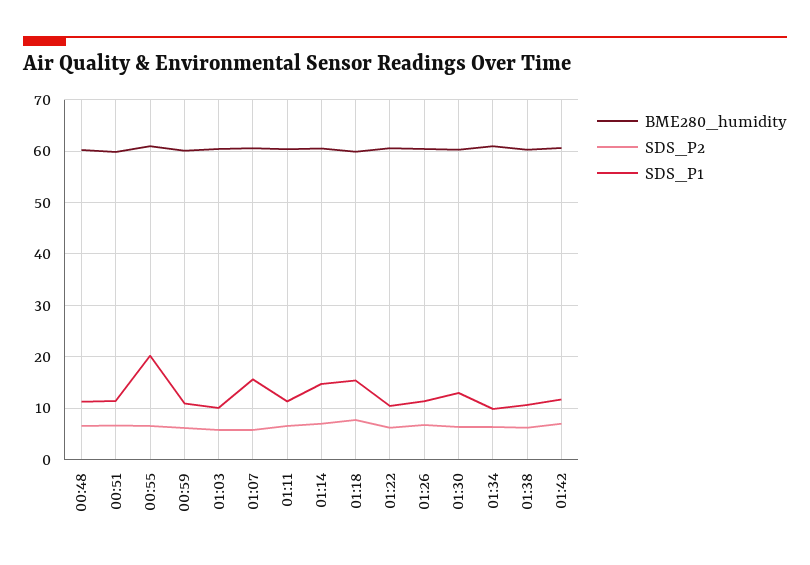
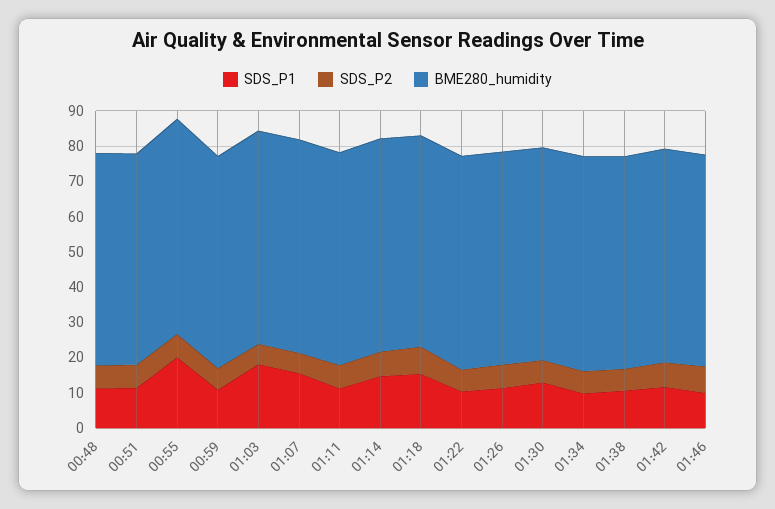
SDS_P1, 01:03: 10 -> 17.5
SDS_P1, 01:46: none -> 10
SDS_P2, 01:46: none -> 7.5
BME280_humidity, 01:46: none -> 60

